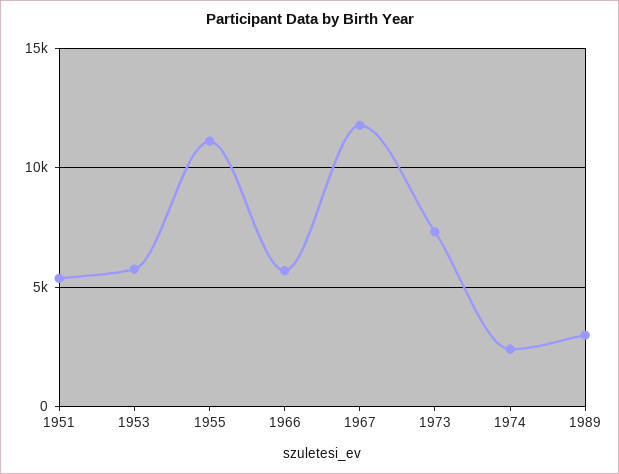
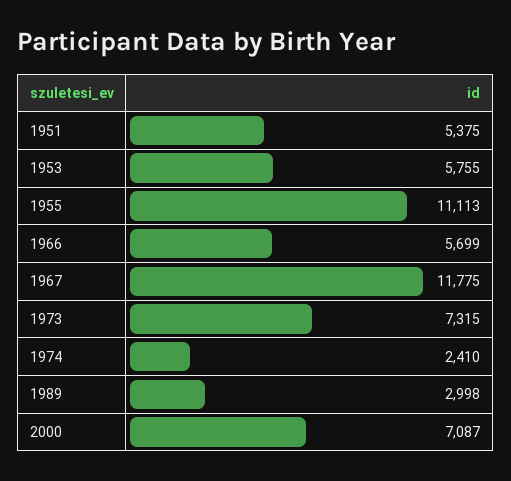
2000: none -> 7087

